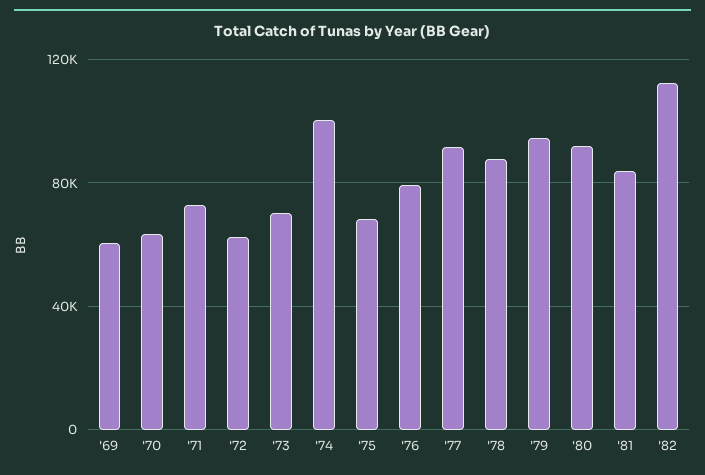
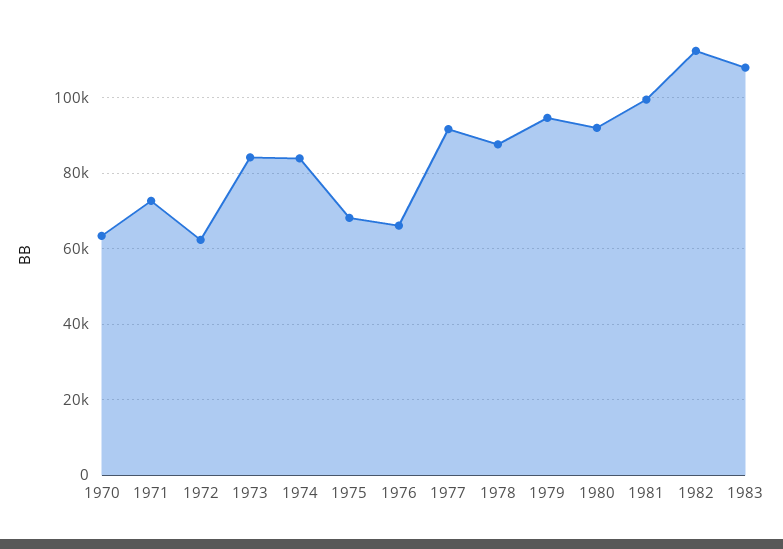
'69: 60000 -> none
'73: 70000 -> 84000
'74: 100000 -> 84000
'76: 80000 -> 66000
'81: 85000 -> 100000
1983: none -> 108000

